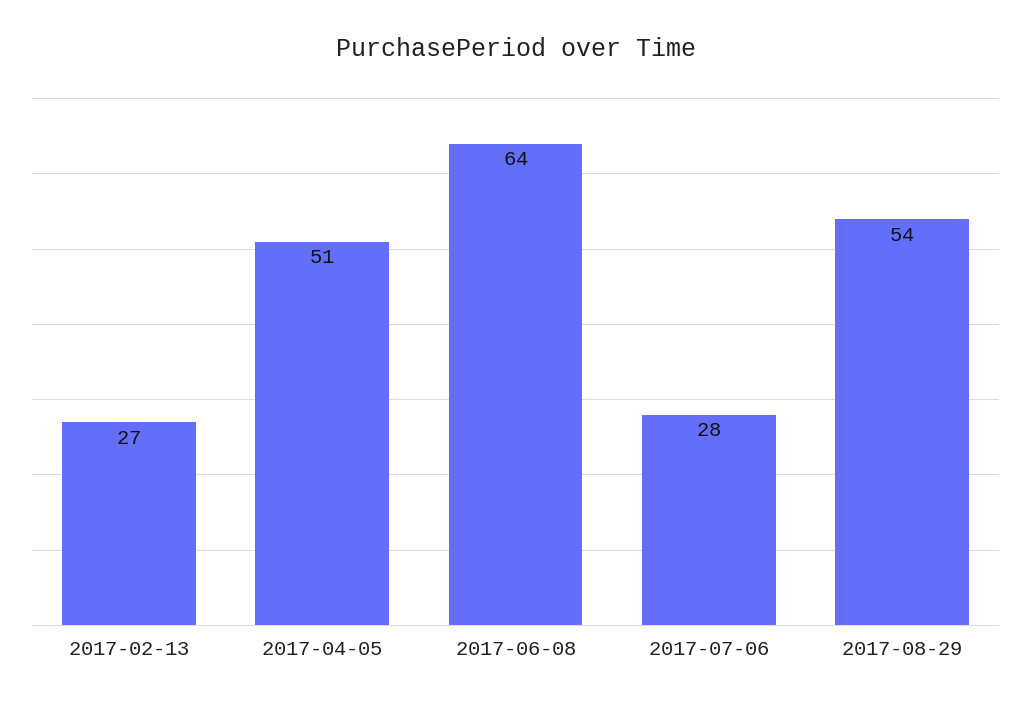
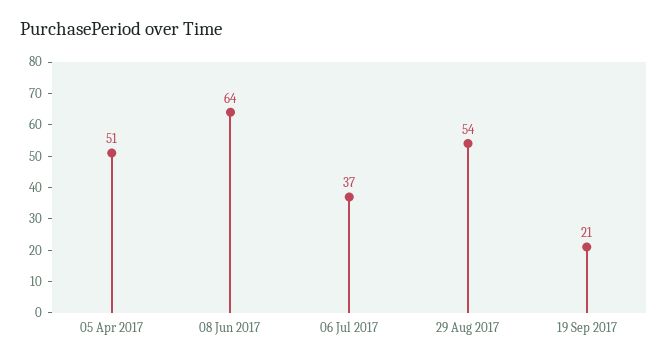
2017-02-13: 27 -> none
2017-07-06: 28 -> 37
19 Sep 2017: none -> 21

